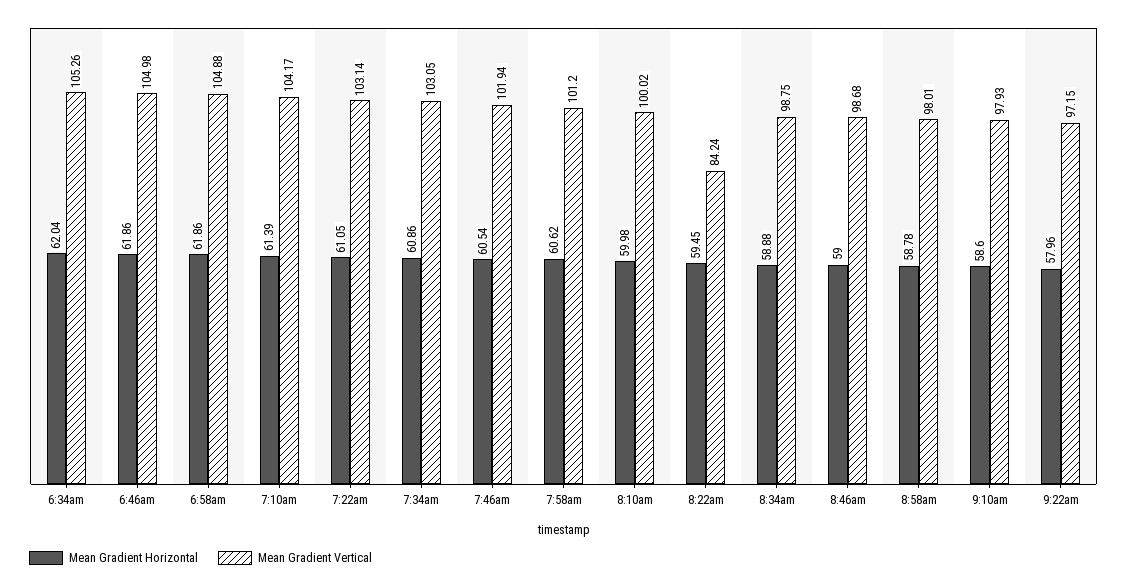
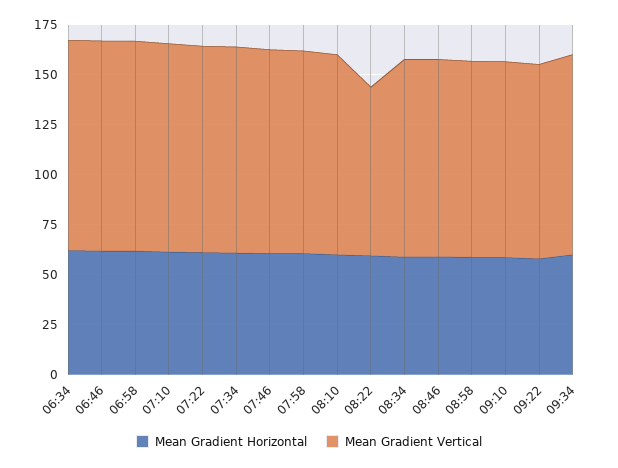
Mean Gradient Horizontal, 09:34: none -> 60
Mean Gradient Vertical, 09:34: none -> 100

